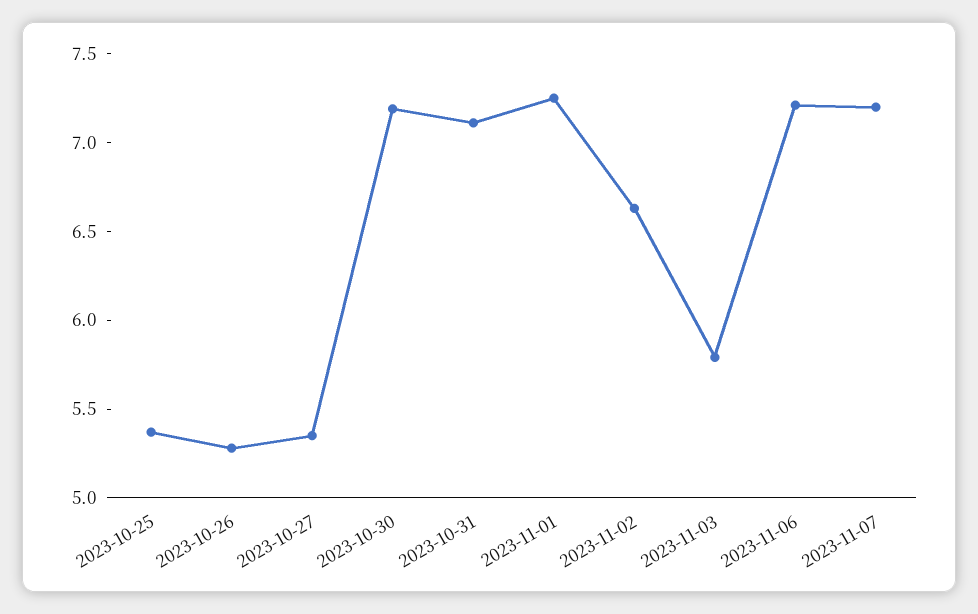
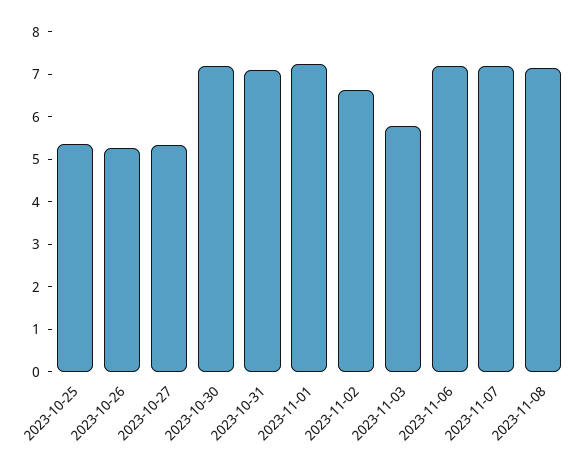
2023-11-08: none -> 7.2

